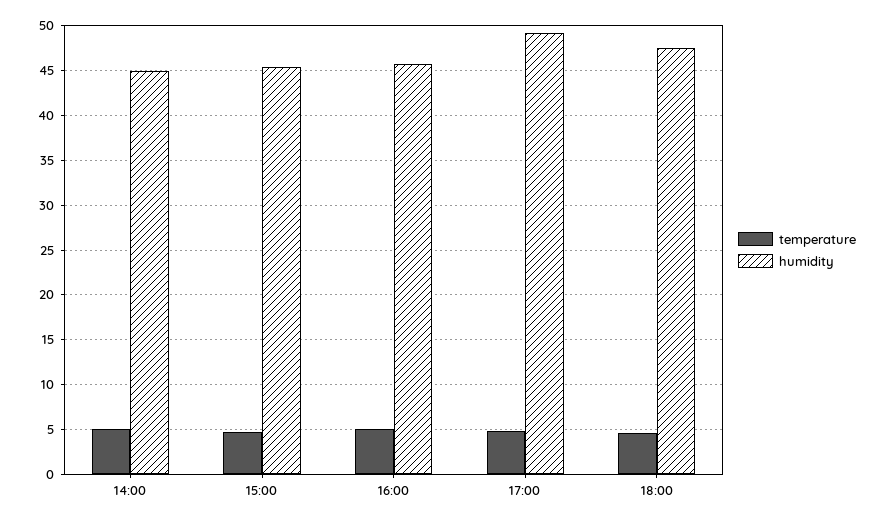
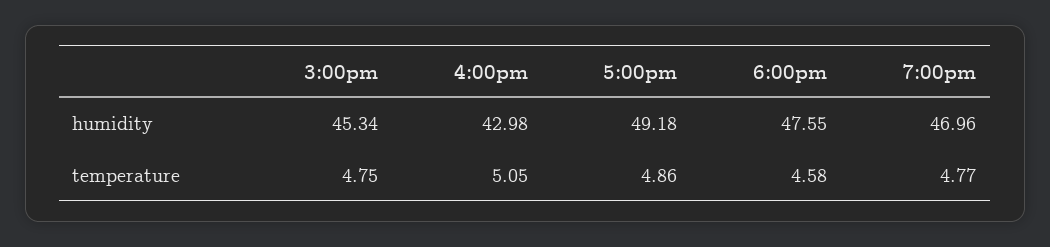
temperature, 14:00: 5 -> none
humidity, 14:00: 45 -> none
humidity, 16:00: 46 -> 42.98
humidity, 7:00pm: none -> 46.96
temperature, 7:00pm: none -> 4.77

